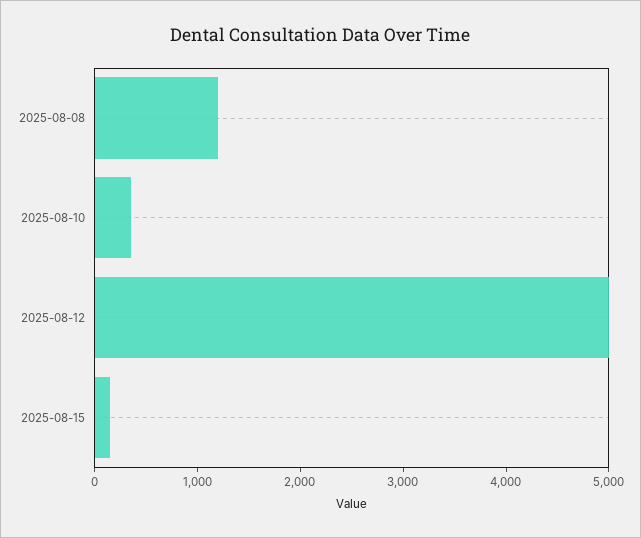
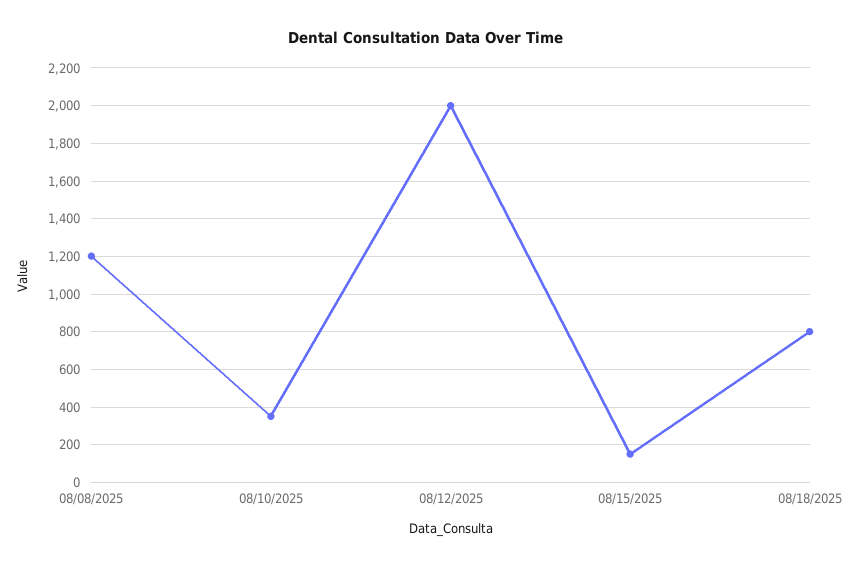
2025-08-12: 5000 -> 2000
08/18/2025: none -> 800

